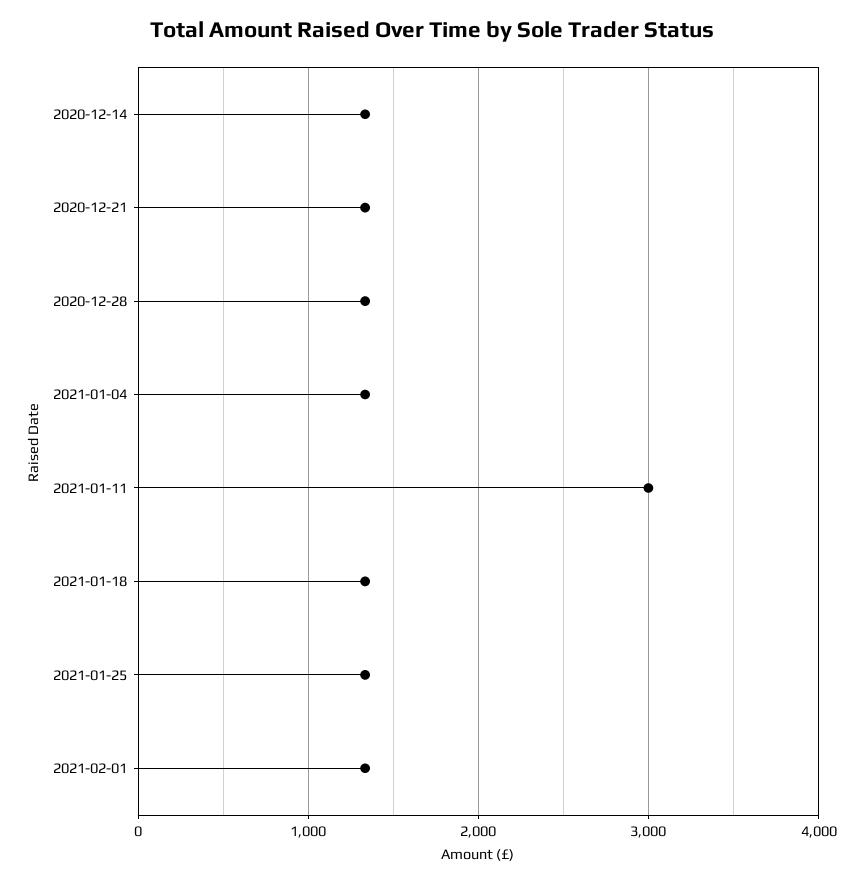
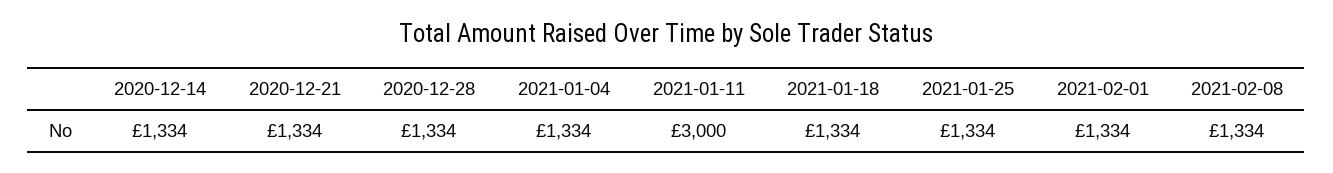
2021-02-08: none -> 1334

